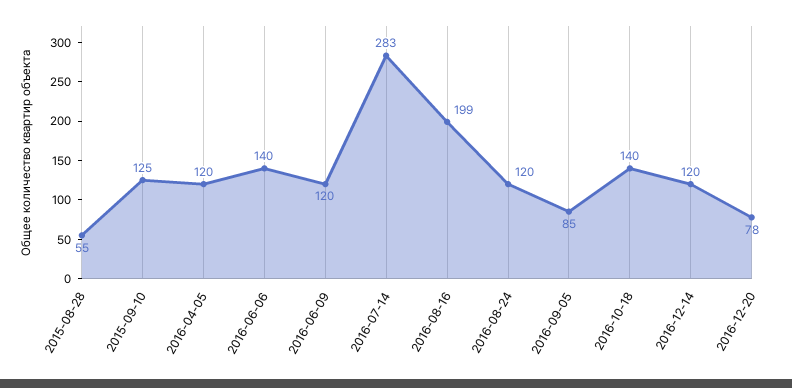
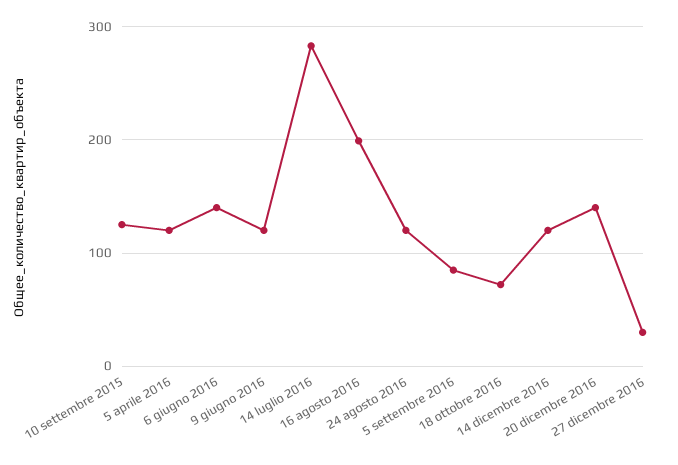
2015-08-28: 55 -> none
2016-10-18: 140 -> 70
2016-12-20: 78 -> 140
27 dicembre 2016: none -> 30

